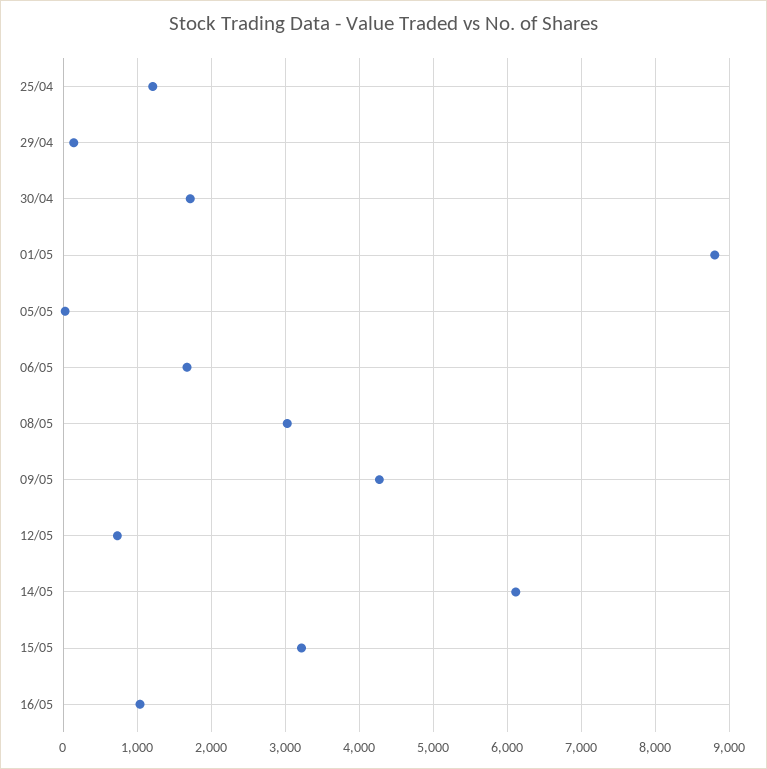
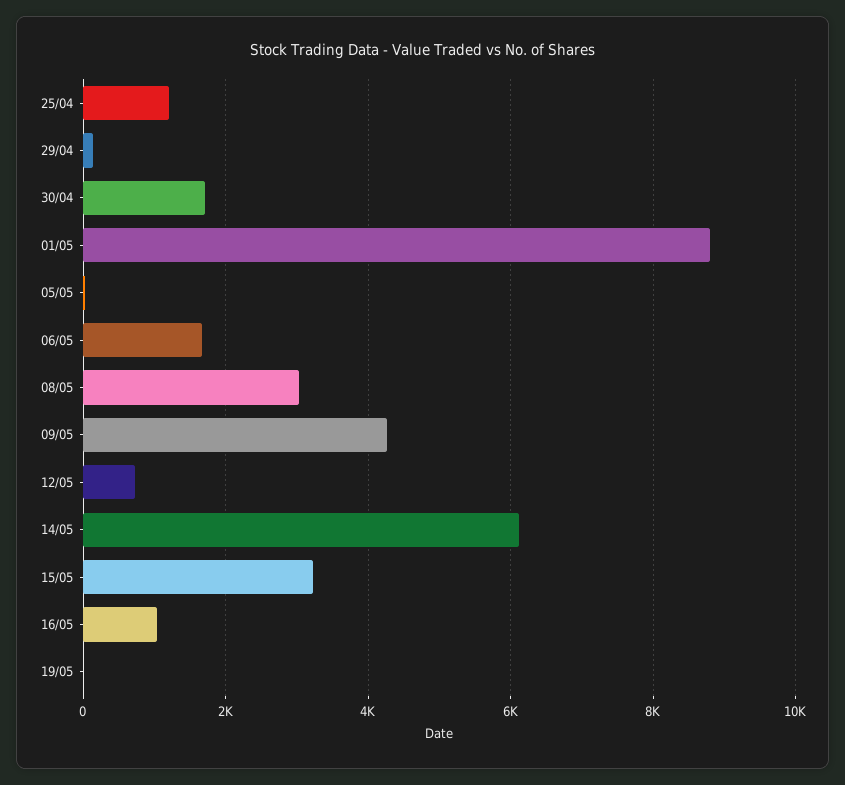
19/05: none -> 0

